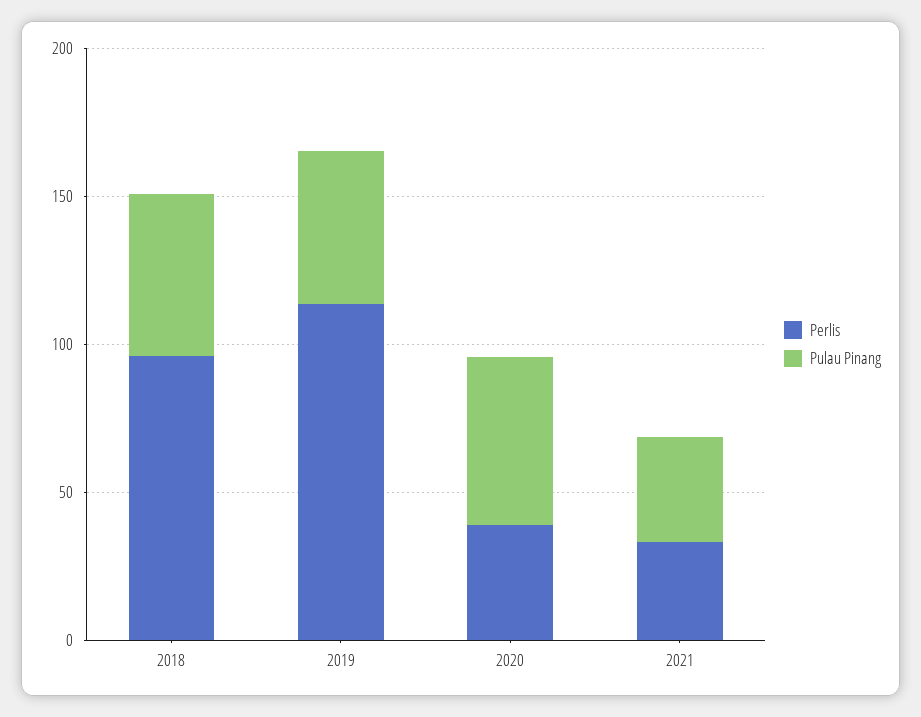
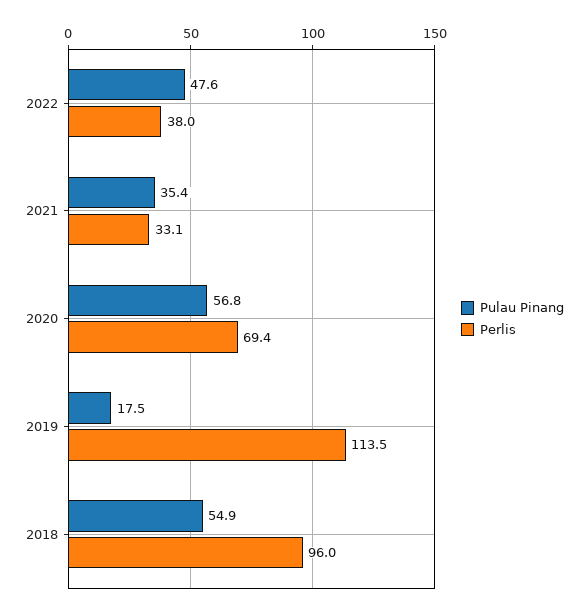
Pulau Pinang, 2019: 50 -> 17.5
Perlis, 2020: 40 -> 69.4
Pulau Pinang, 2022: none -> 47.6
Perlis, 2022: none -> 38

